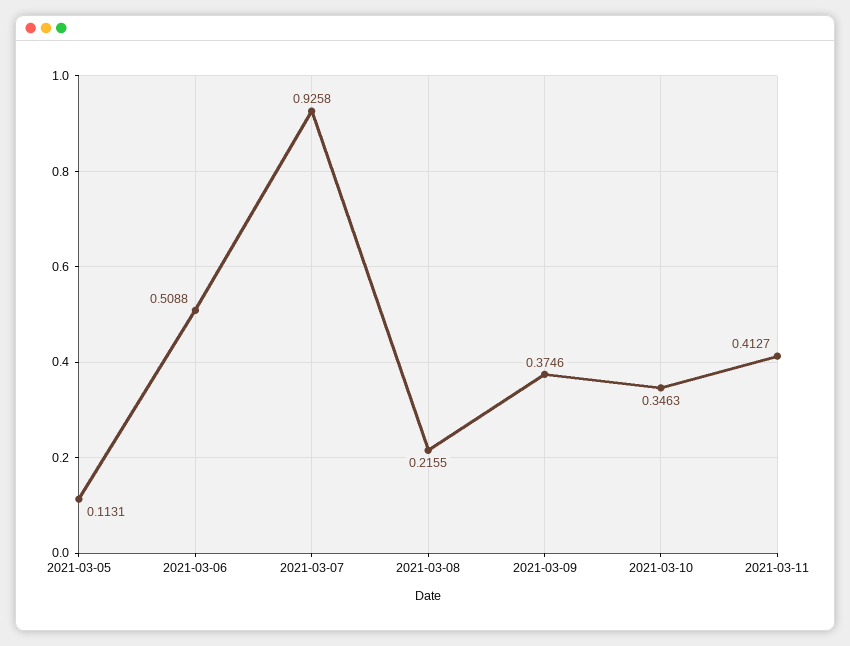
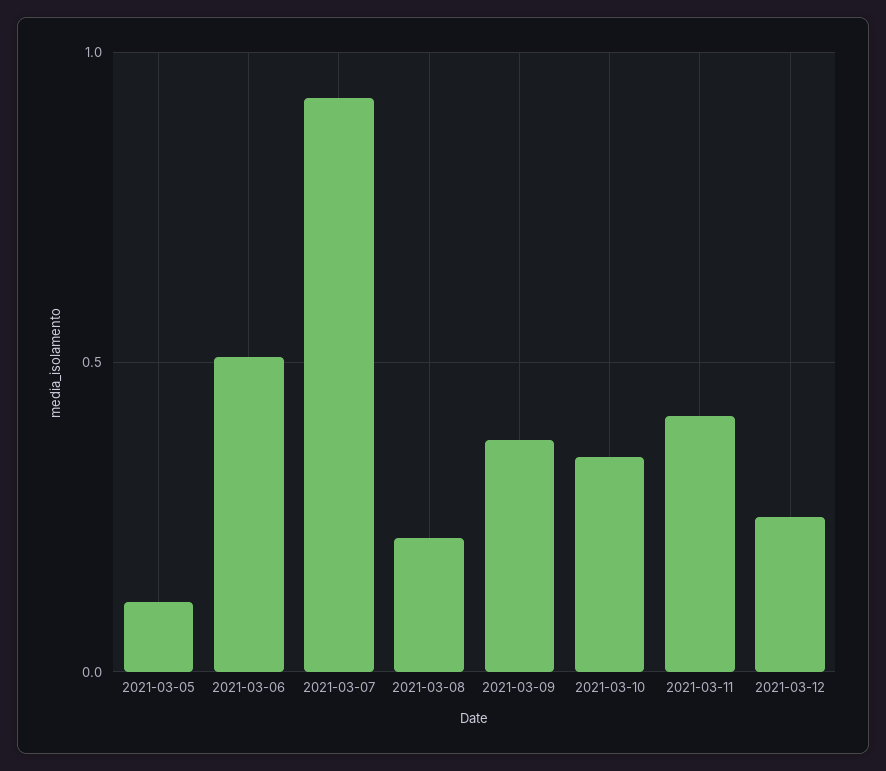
2021-03-12: none -> 0.25

